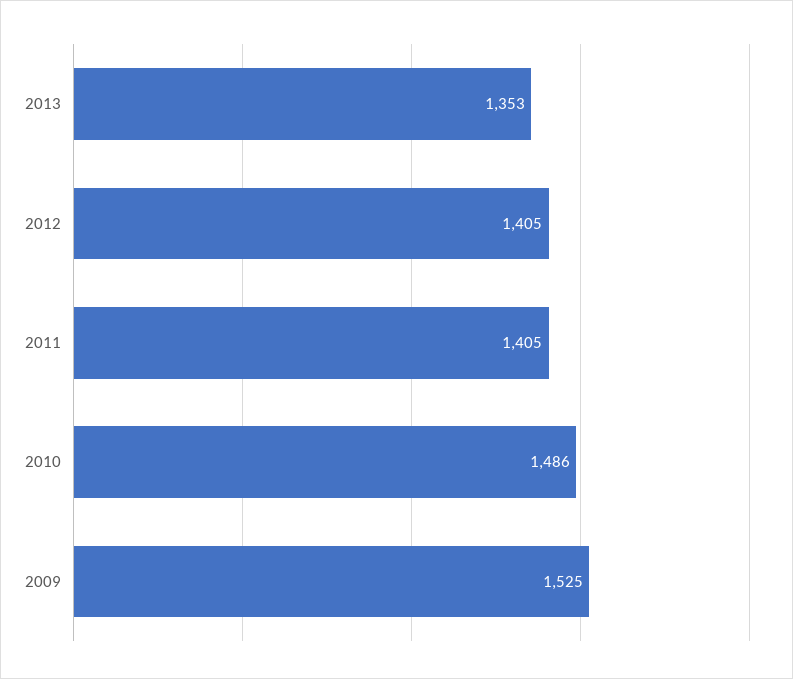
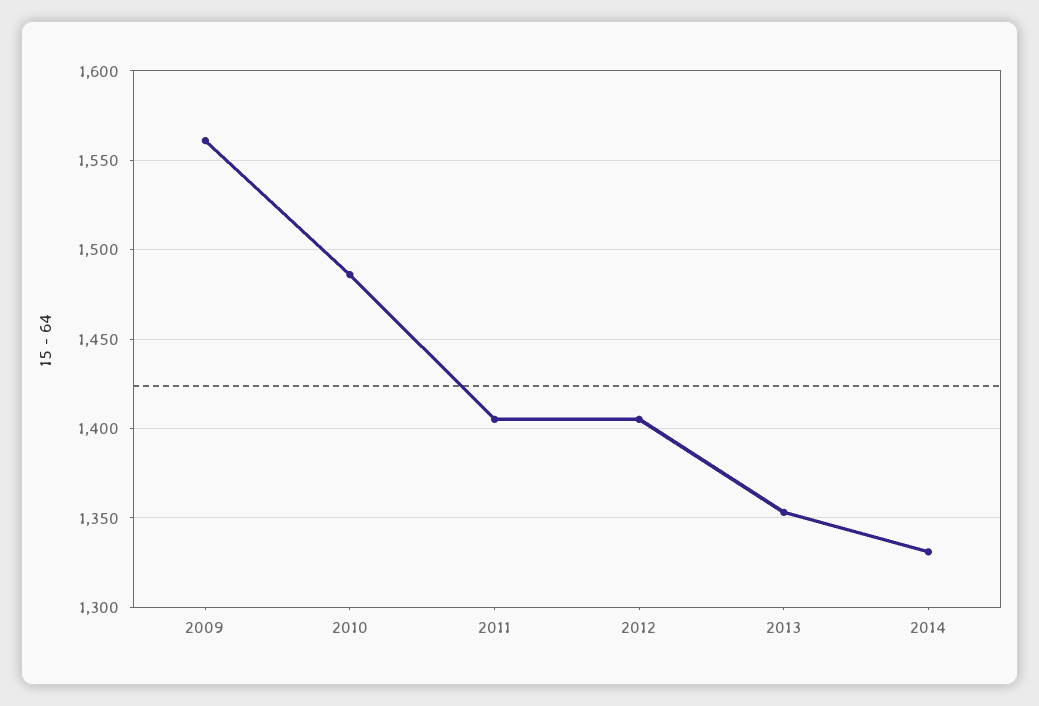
2009: 1525 -> 1560
2014: none -> 1330

